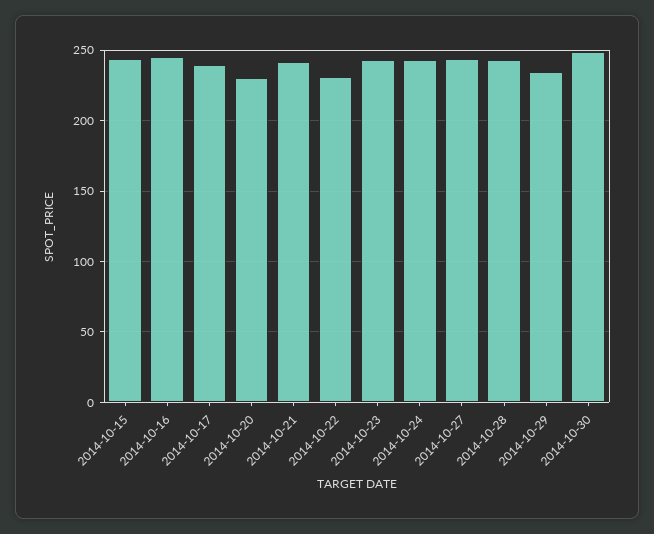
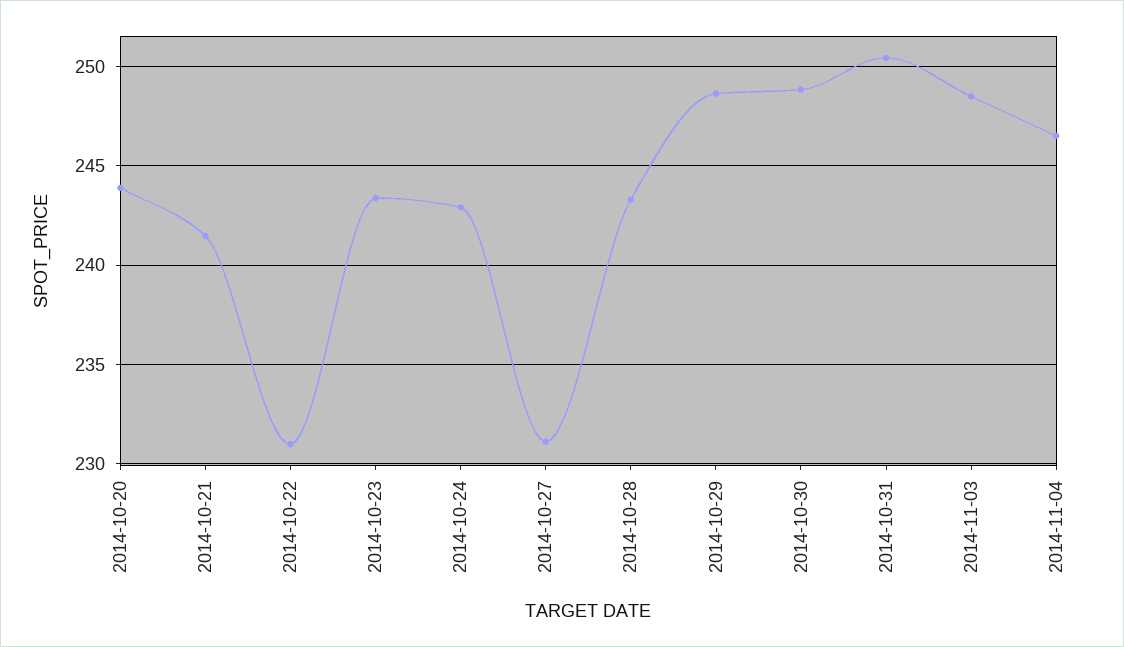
2014-10-15: 245 -> none
2014-10-16: 245 -> none
2014-10-17: 240 -> none
2014-10-20: 230 -> 244
2014-10-27: 245 -> 231
2014-10-29: 235 -> 248.5
2014-10-31: none -> 250.5
2014-11-03: none -> 248.5
2014-11-04: none -> 246.5

